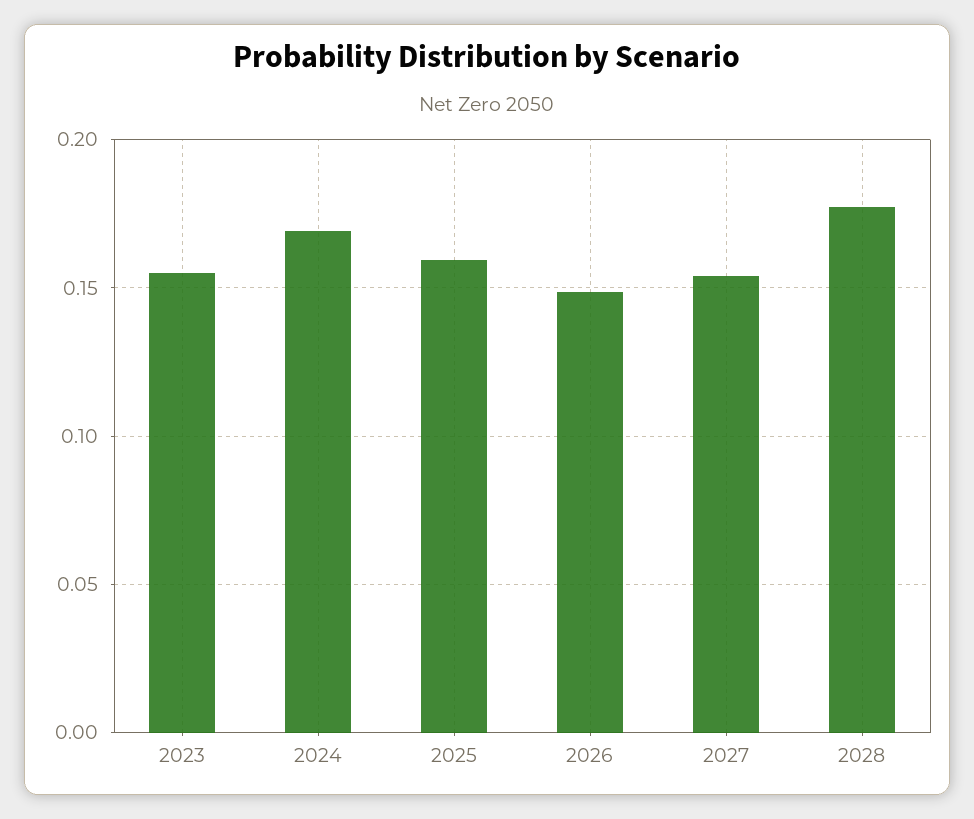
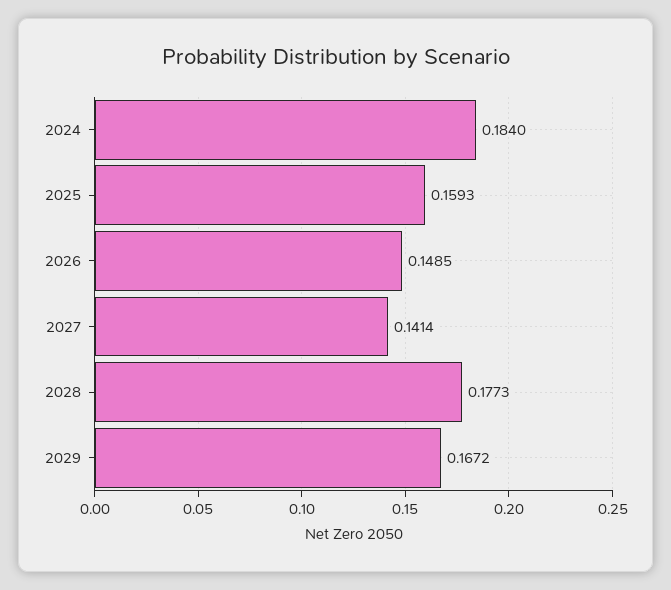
2023: 0.155 -> none
2024: 0.17 -> 0.184
2027: 0.155 -> 0.1414
2029: none -> 0.1672

